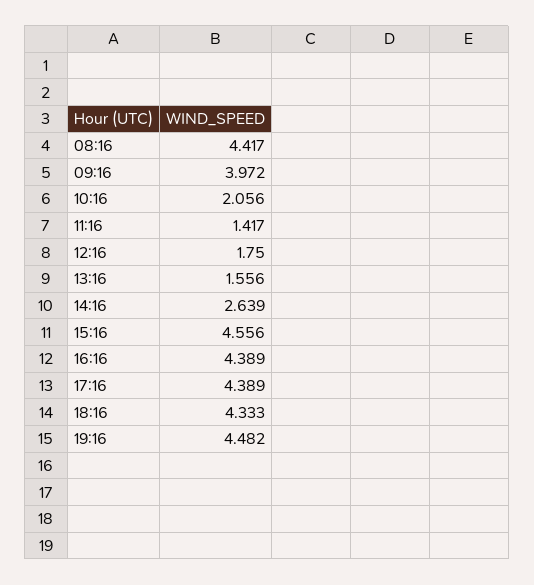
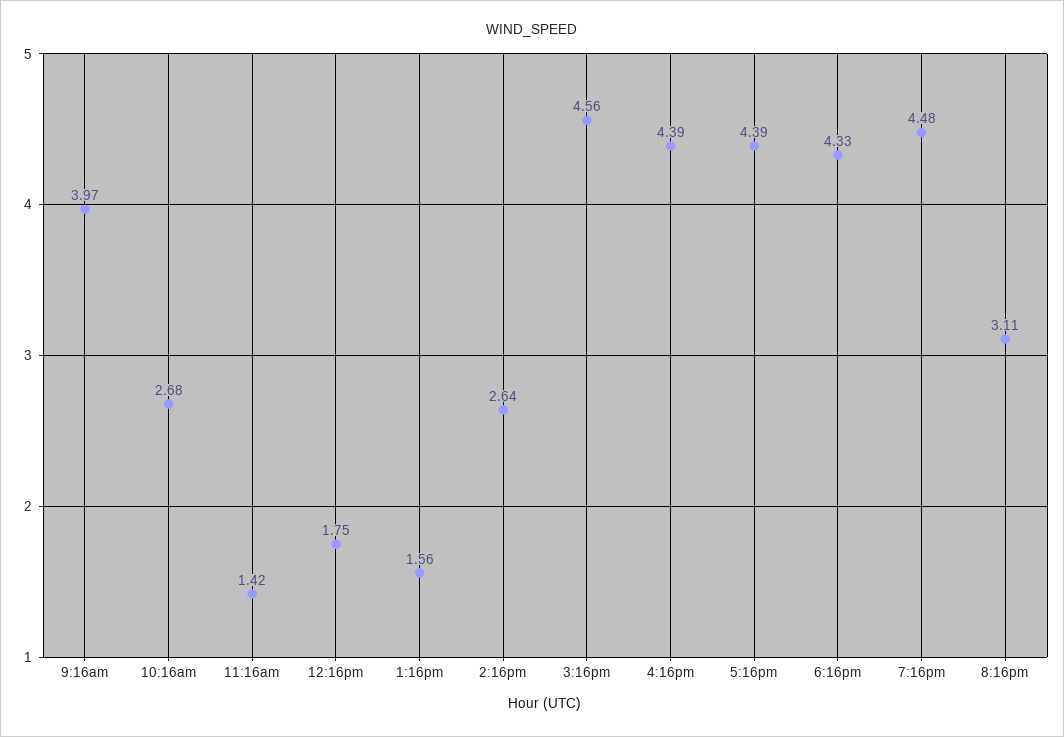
08:16: 4.417 -> none
10:16: 2.056 -> 2.68
8:16pm: none -> 3.11

